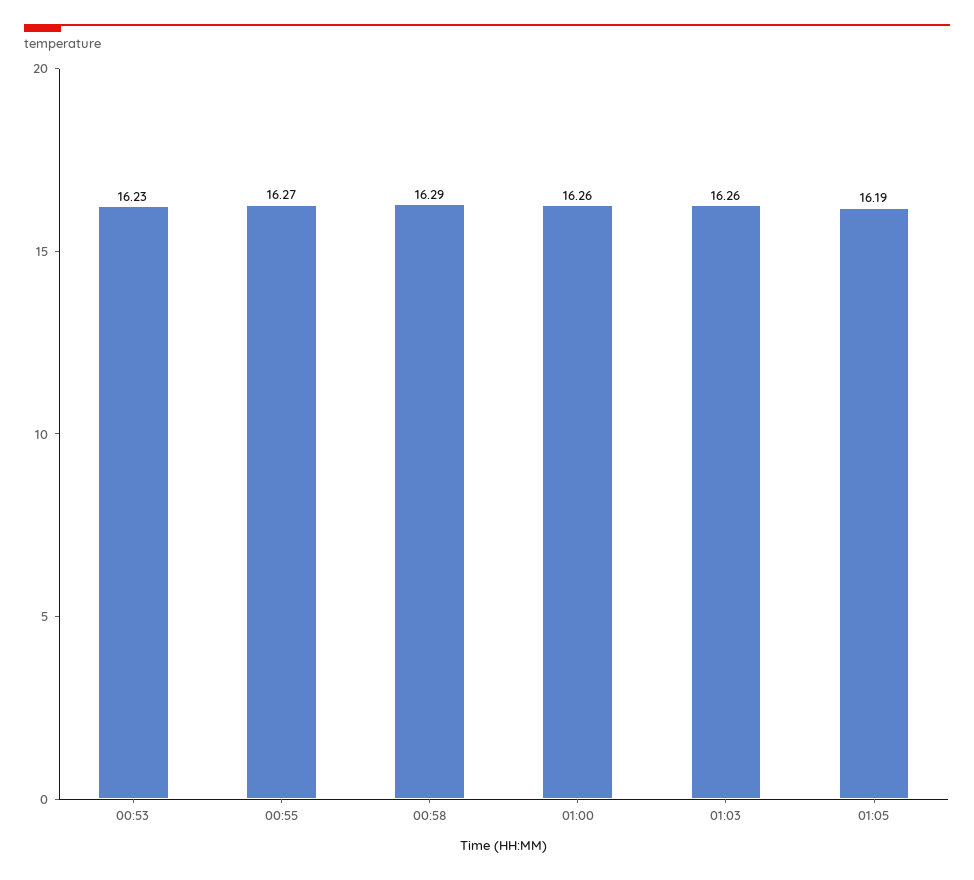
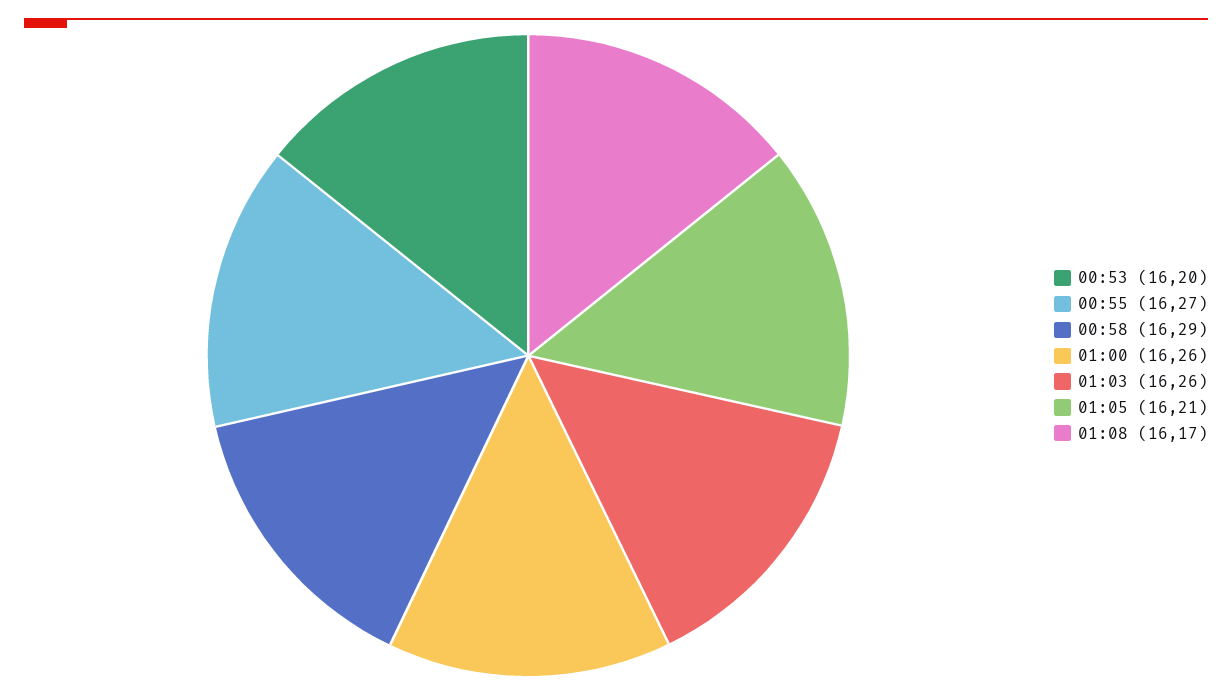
00:53: 16.23 -> 16.2
01:05: 16.19 -> 16.21
01:08: none -> 16.17

